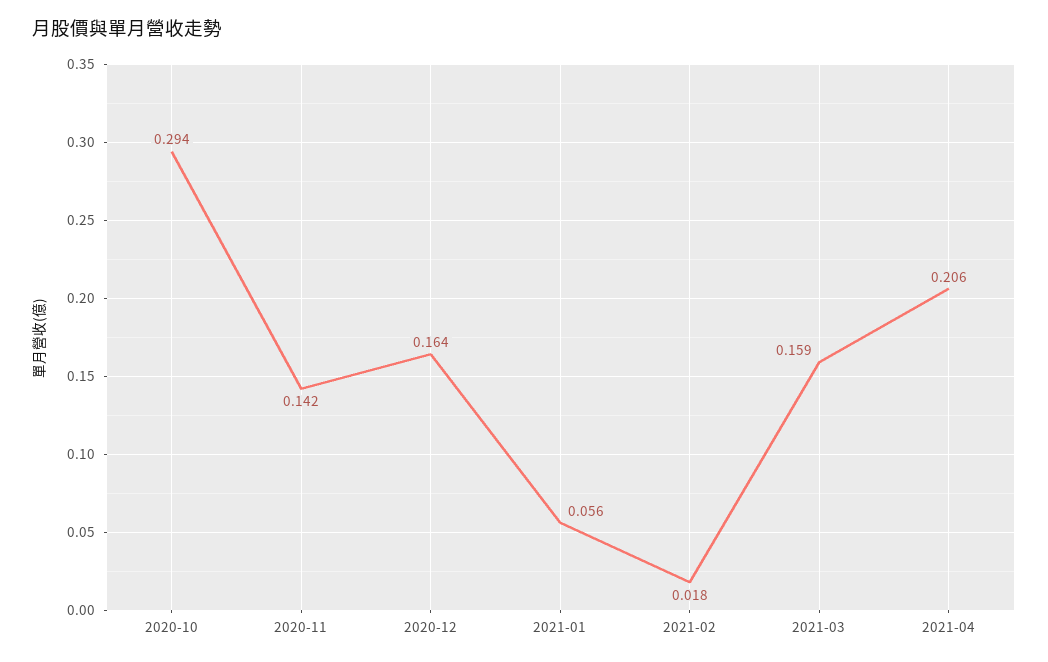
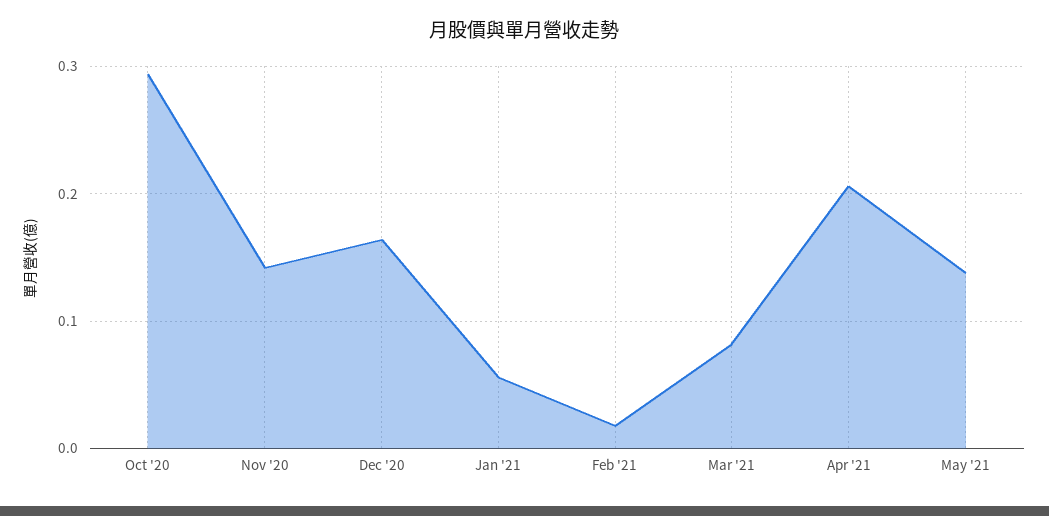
2021-03: 0.159 -> 0.08
May '21: none -> 0.14

